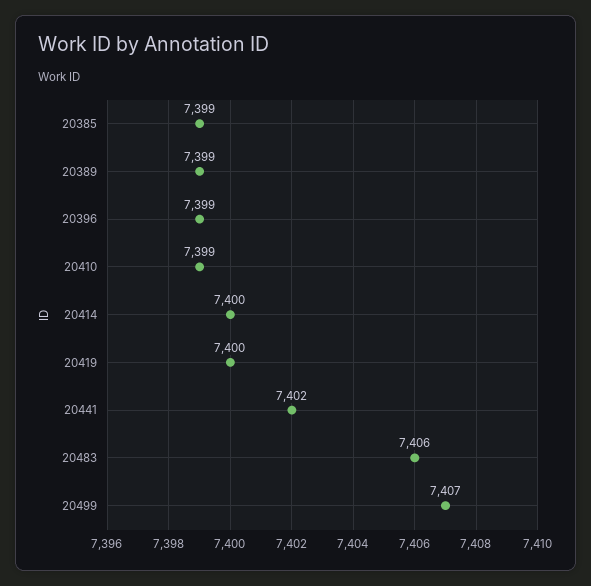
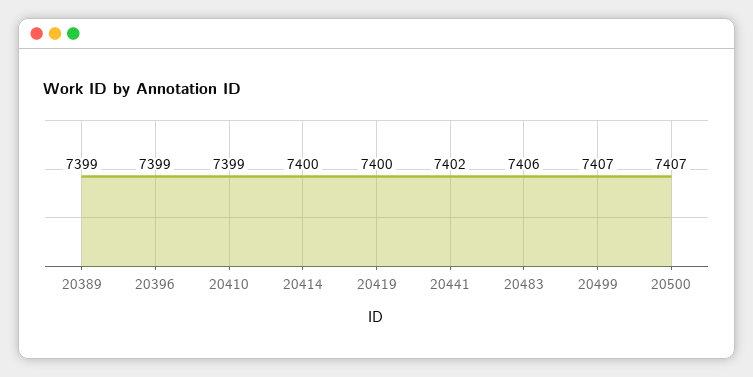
20385: 7399 -> none
20500: none -> 7407

